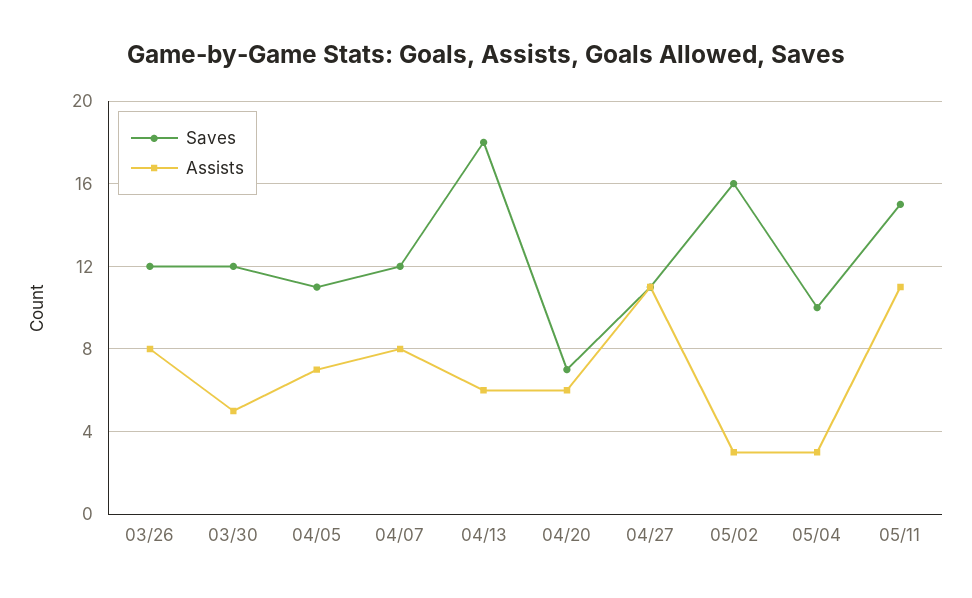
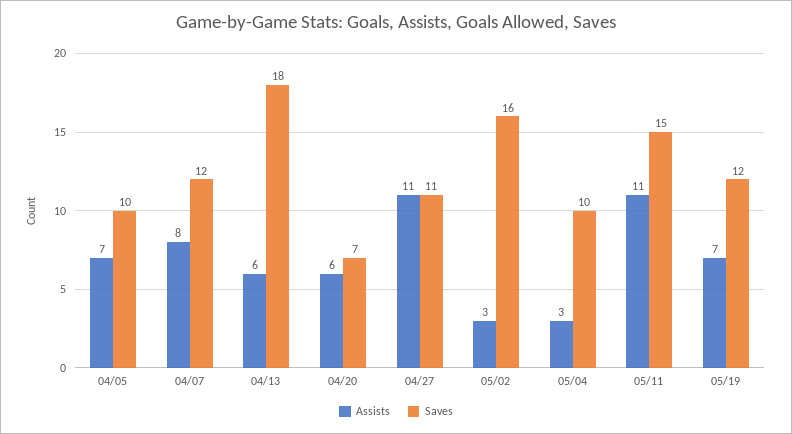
Saves, 03/26: 12 -> none
Assists, 03/26: 8 -> none
Saves, 03/30: 12 -> none
Assists, 03/30: 5 -> none
Saves, 04/05: 11 -> 10
Assists, 05/19: none -> 7
Saves, 05/19: none -> 12

